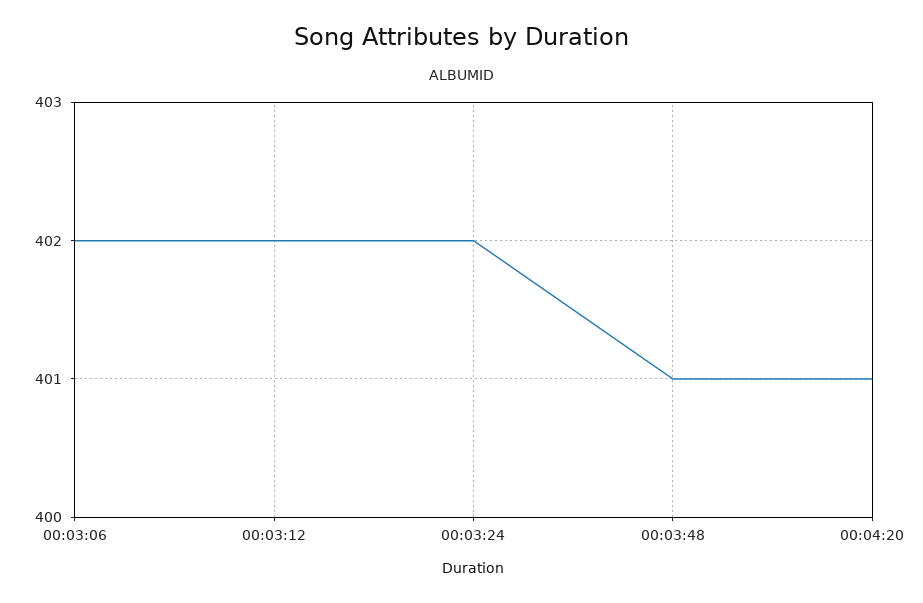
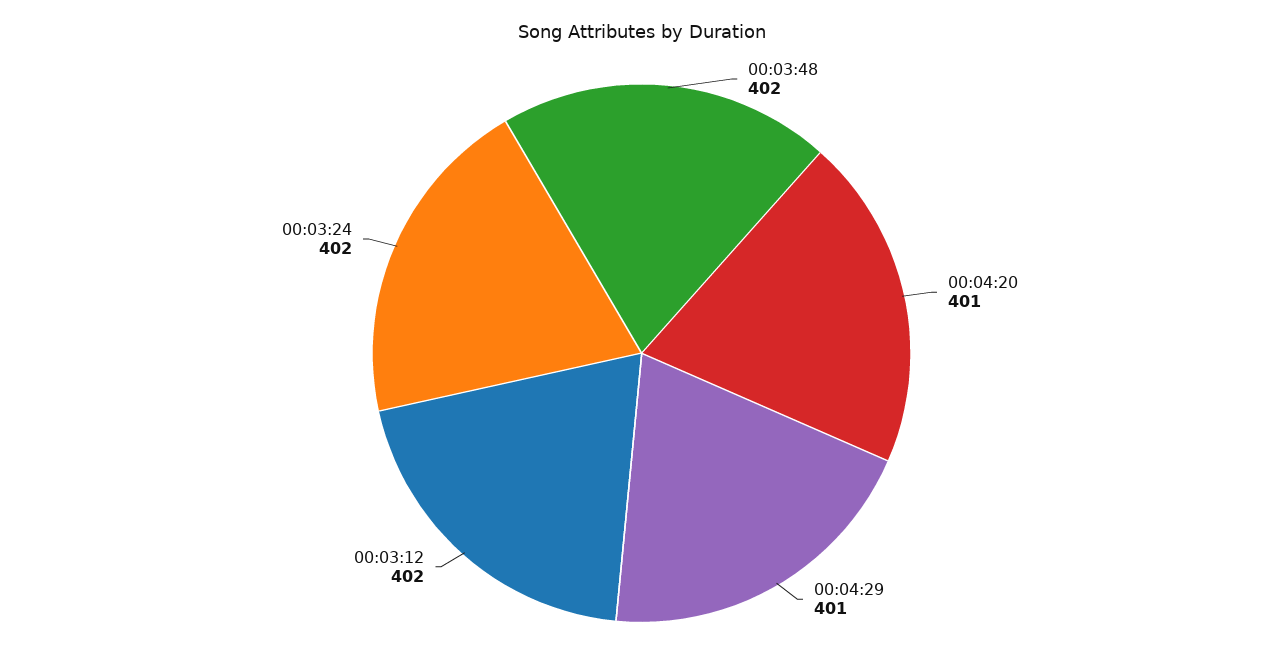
00:03:06: 402 -> none
00:03:48: 401 -> 402
00:04:29: none -> 401

